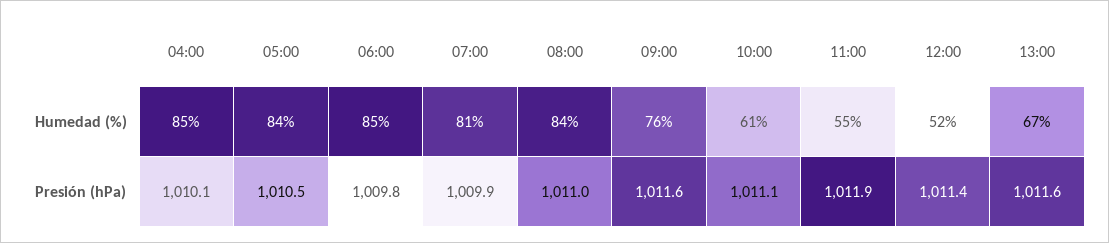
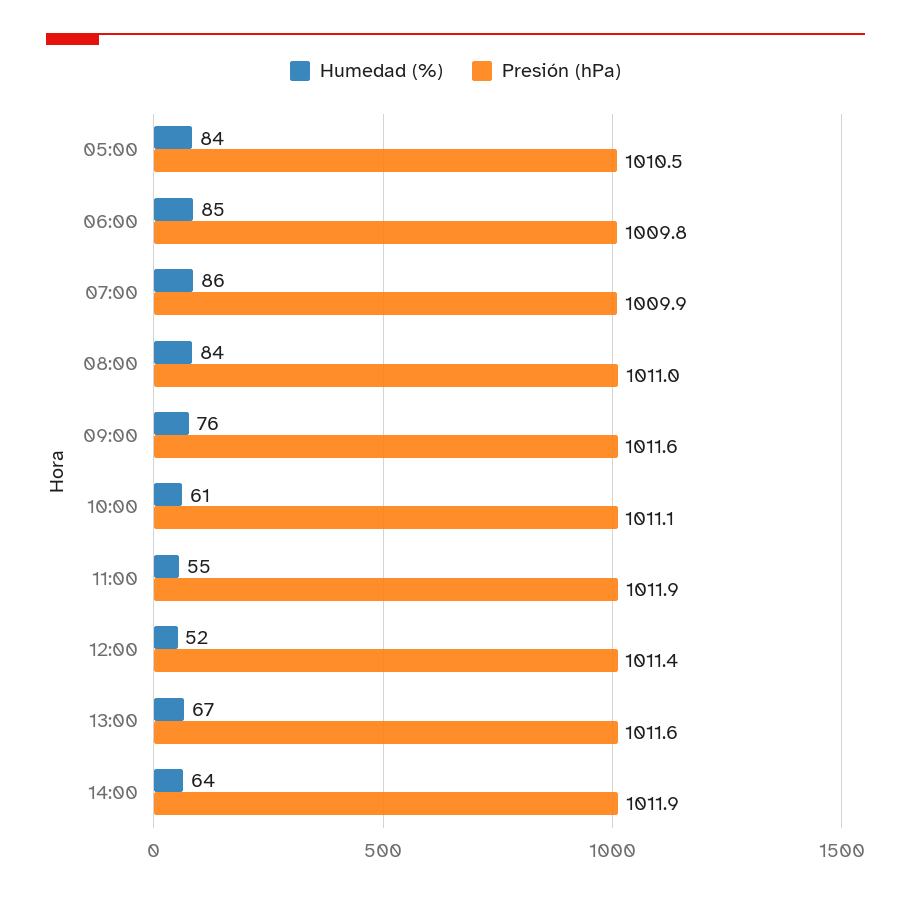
Humedad (%), 04:00: 85 -> none
Humedad (%), 07:00: 81 -> 86
Presión (hPa), 04:00: 1010.1 -> none
Humedad (%), 14:00: none -> 64
Presión (hPa), 14:00: none -> 1011.9

